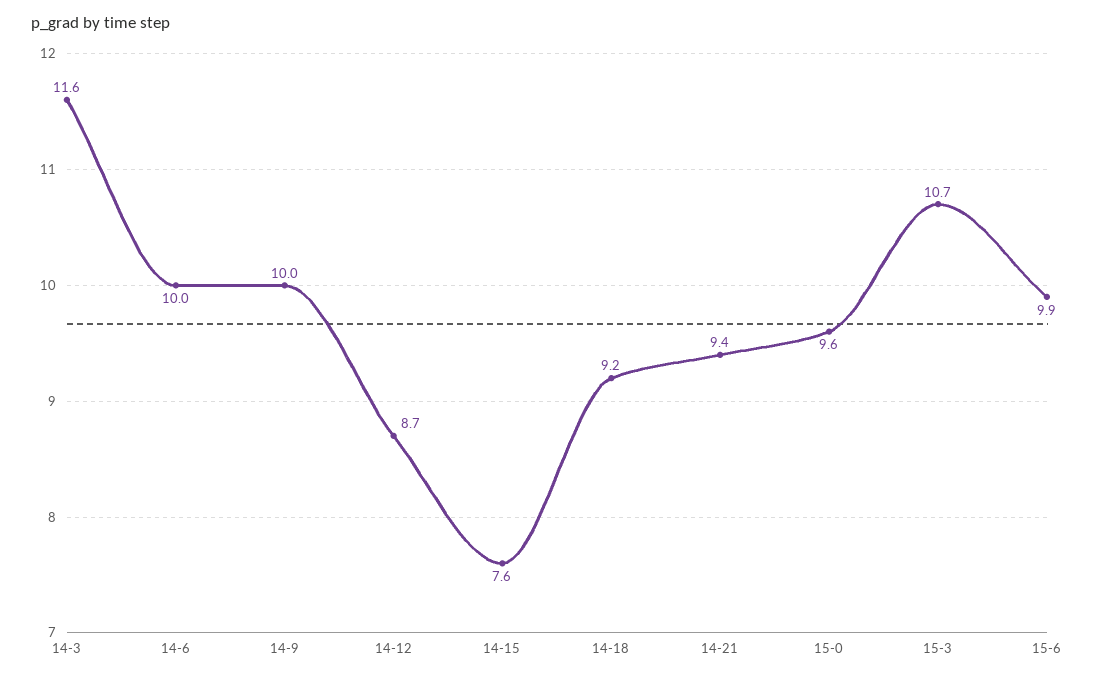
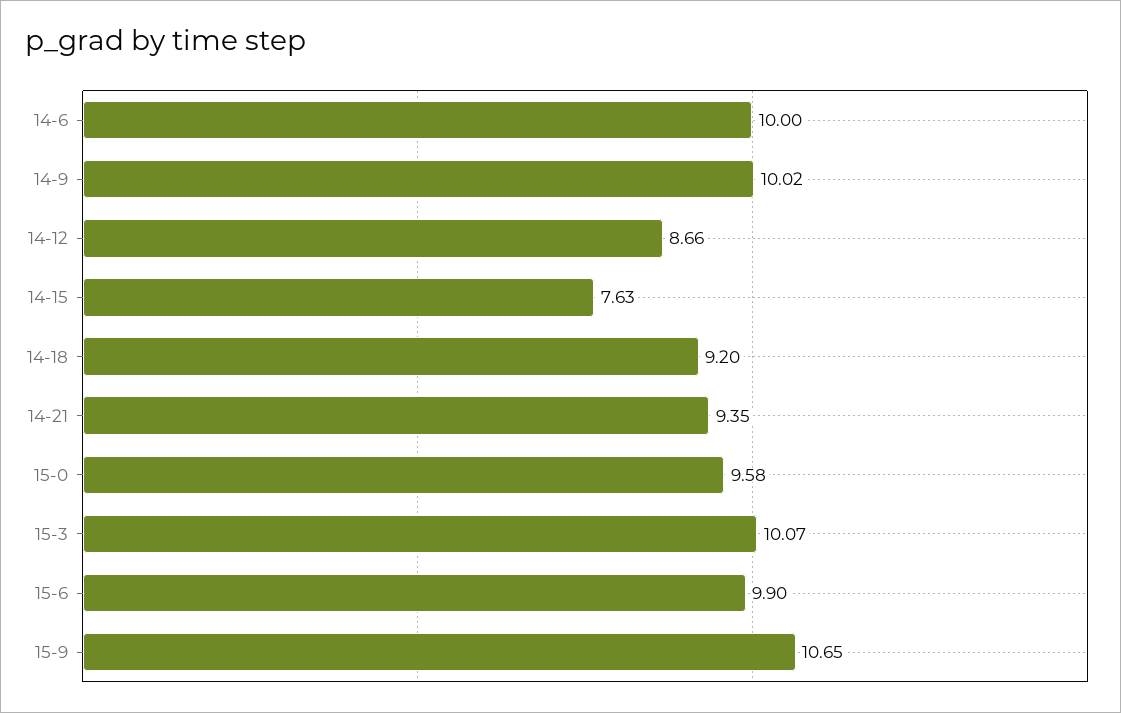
14-3: 11.6 -> none
15-3: 10.7 -> 10.07
15-9: none -> 10.65

